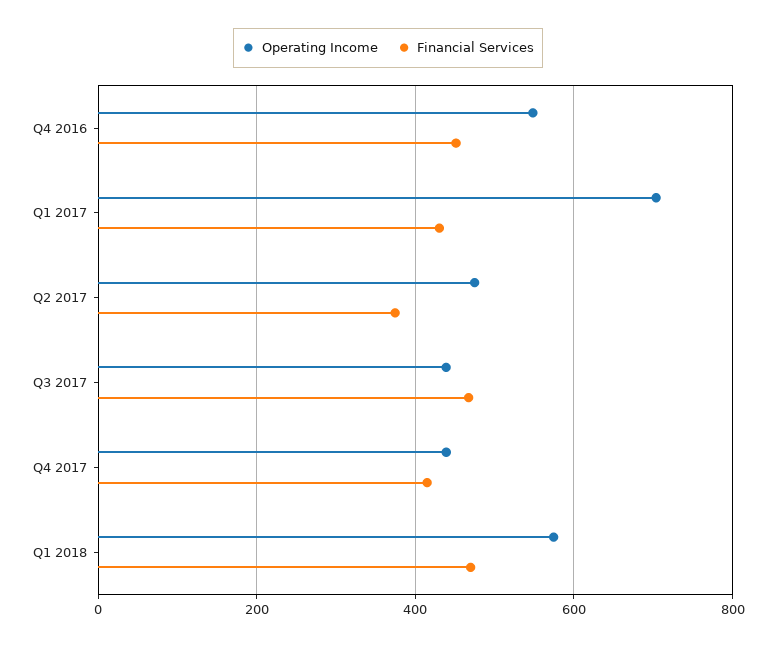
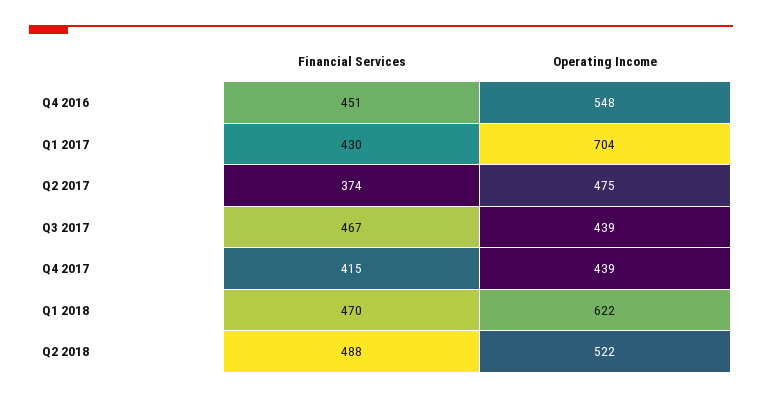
Operating Income, Q1 2018: 580 -> 622
Financial Services, Q2 2018: none -> 488
Operating Income, Q2 2018: none -> 522

